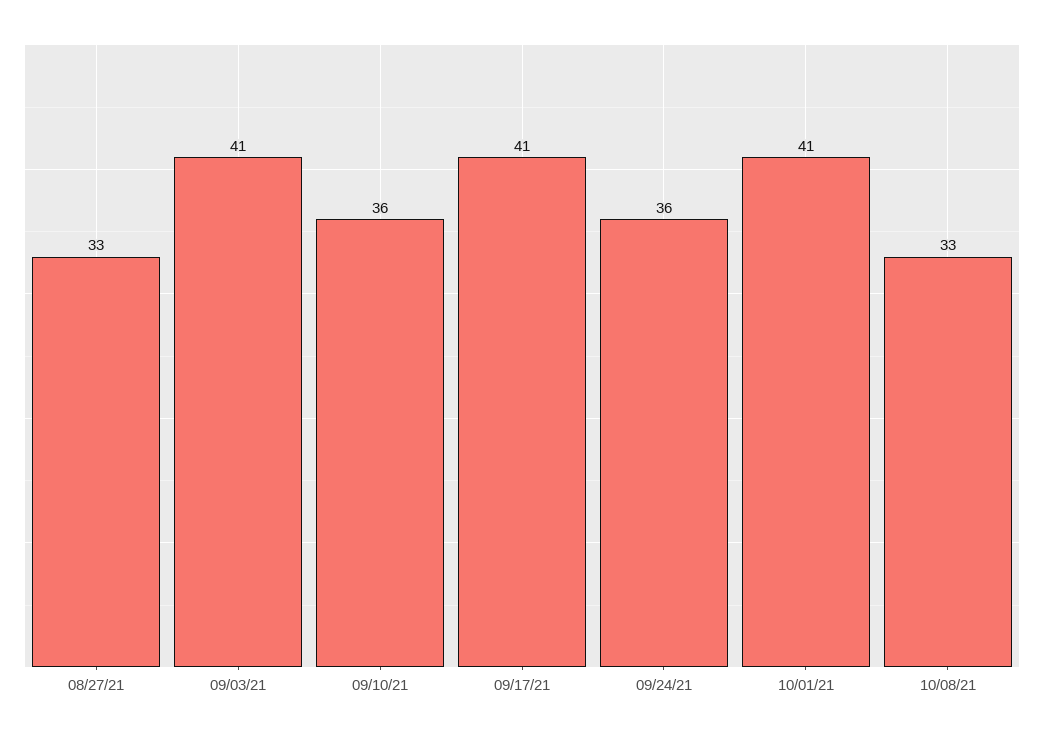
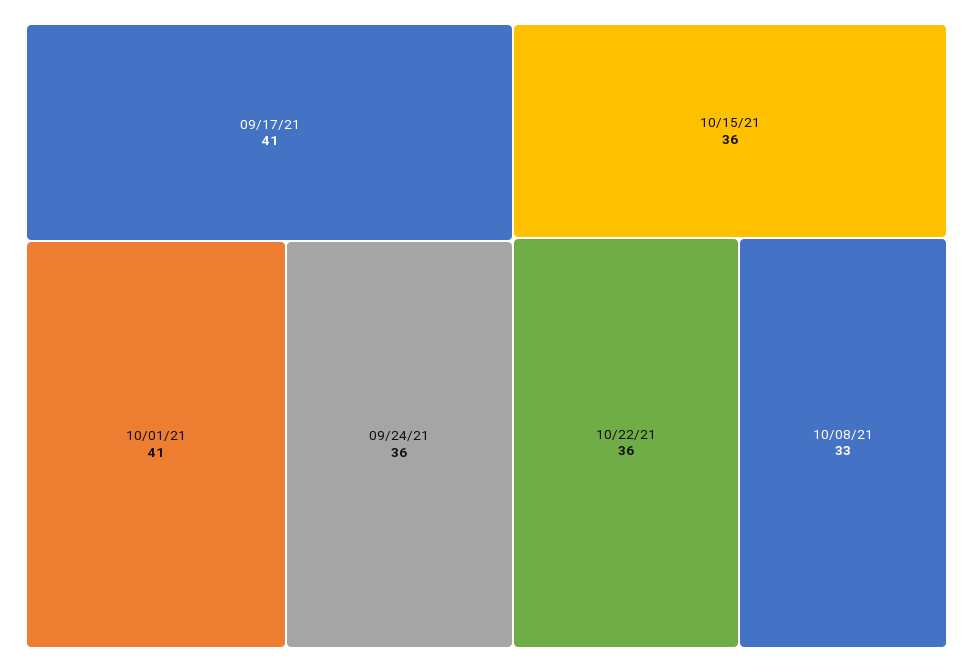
08/27/21: 33 -> none
09/03/21: 41 -> none
09/10/21: 36 -> none
10/15/21: none -> 36
10/22/21: none -> 36

